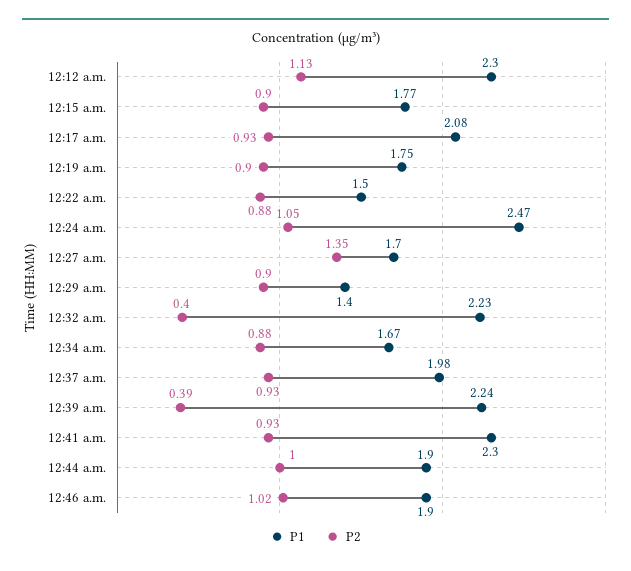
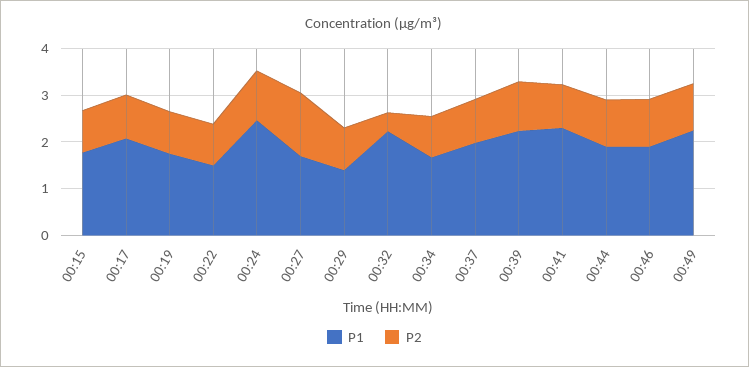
P1, 12:12 a.m.: 2.3 -> none
P2, 12:12 a.m.: 1.13 -> none
P2, 12:39 a.m.: 0.39 -> 1
P1, 00:49: none -> 2.2
P2, 00:49: none -> 1

